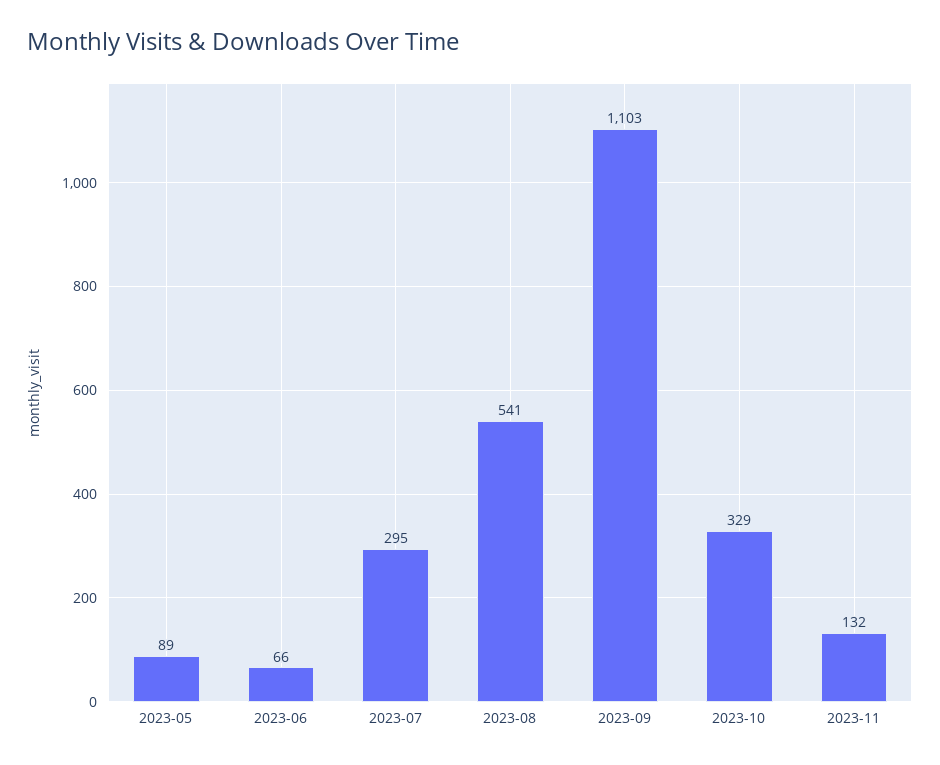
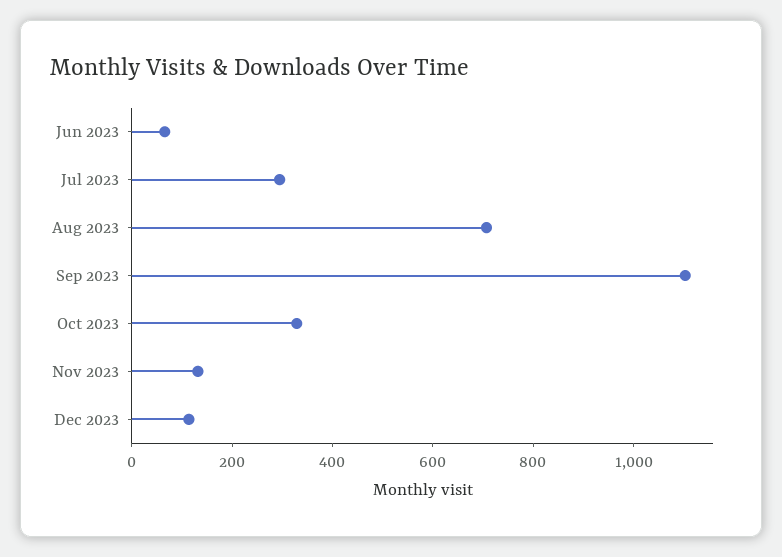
2023-05: 89 -> none
2023-08: 541 -> 700
Dec 2023: none -> 100

